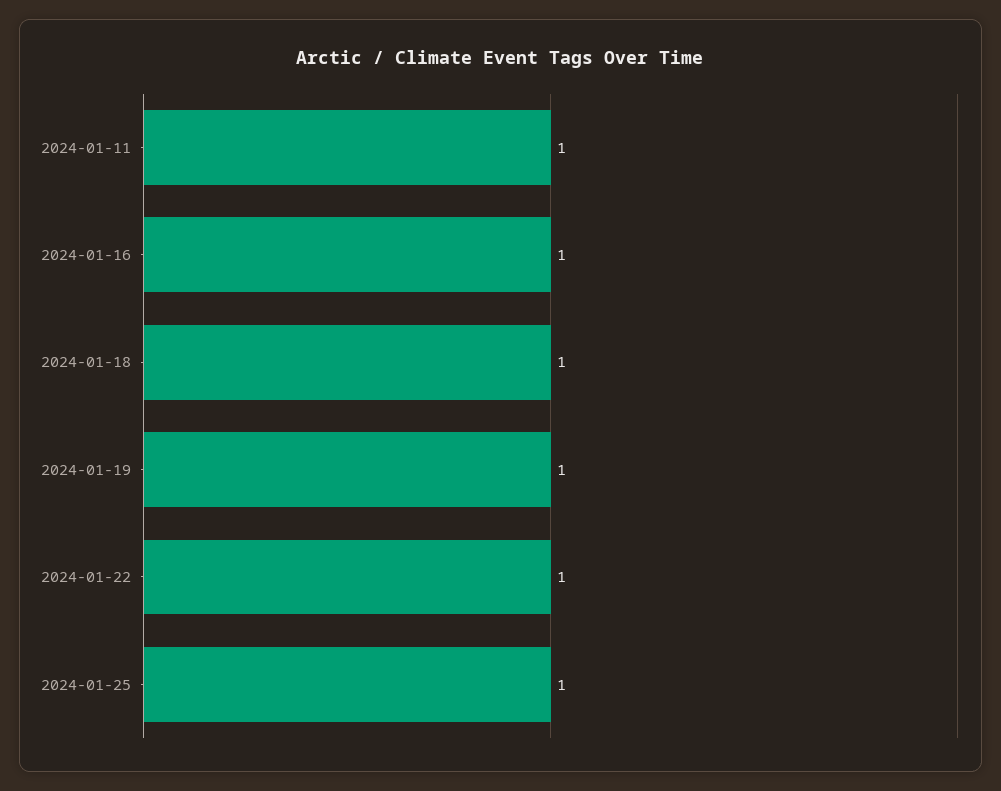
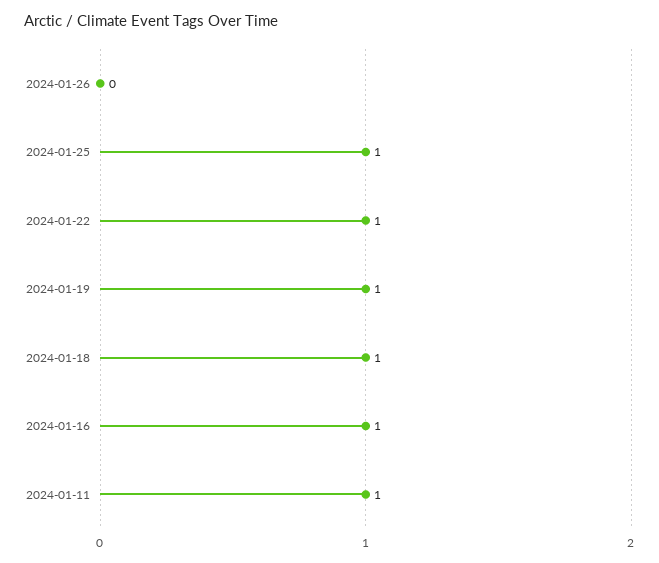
2024-01-26: none -> 0

